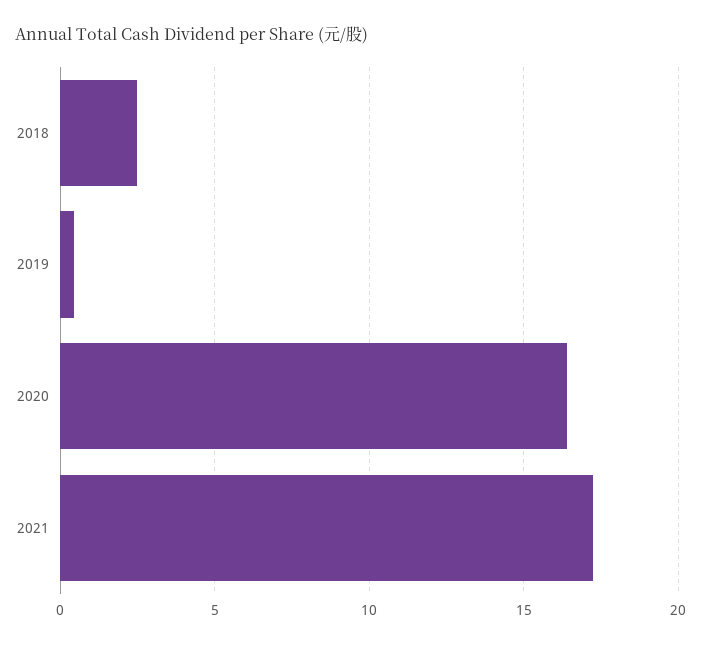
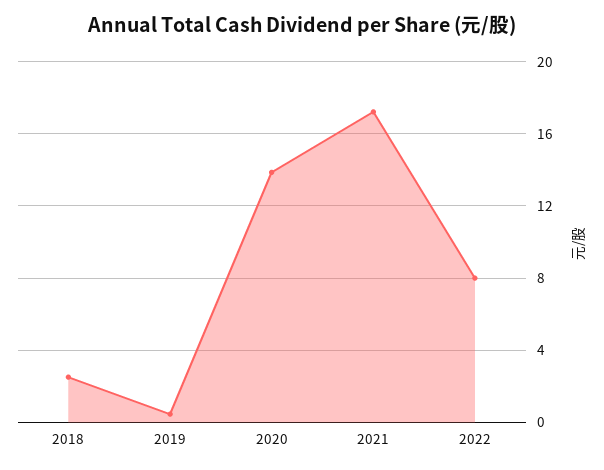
2020: 16.5 -> 14
2022: none -> 8

